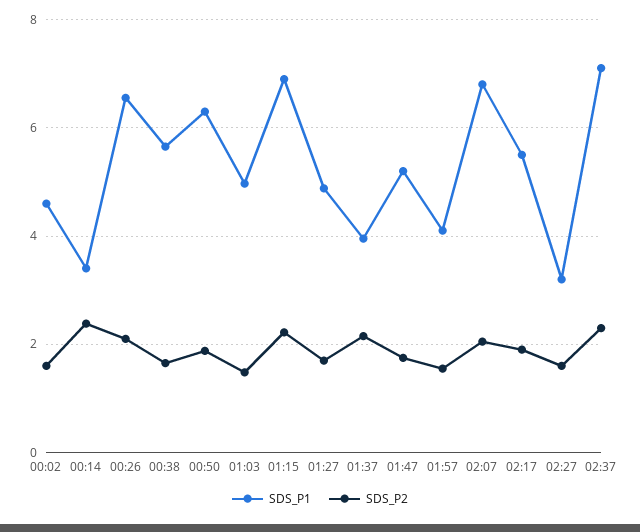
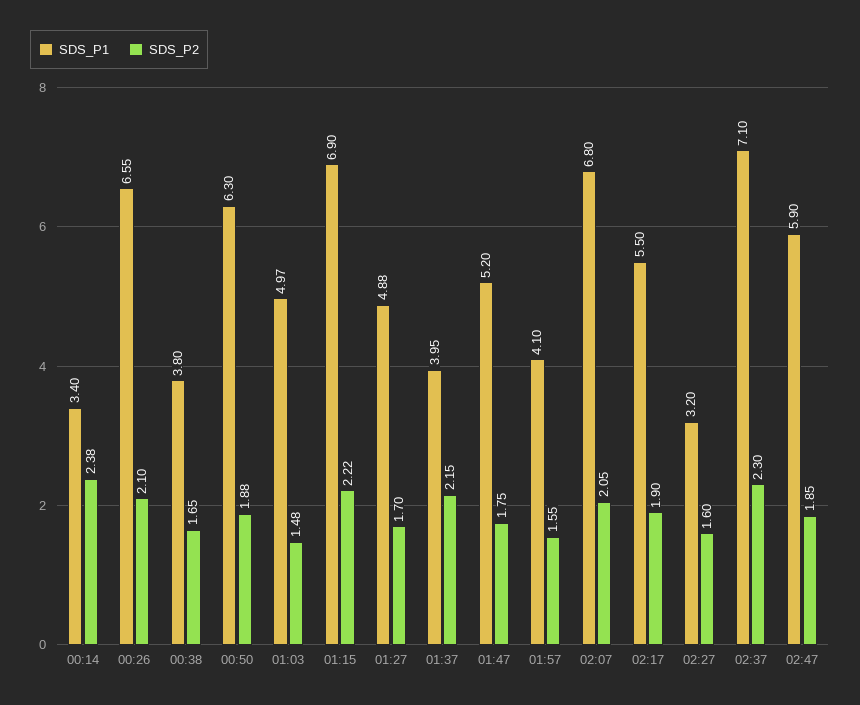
SDS_P1, 00:02: 4.6 -> none
SDS_P2, 00:02: 1.6 -> none
SDS_P1, 00:38: 5.6 -> 3.8
SDS_P1, 02:47: none -> 5.9
SDS_P2, 02:47: none -> 1.85

